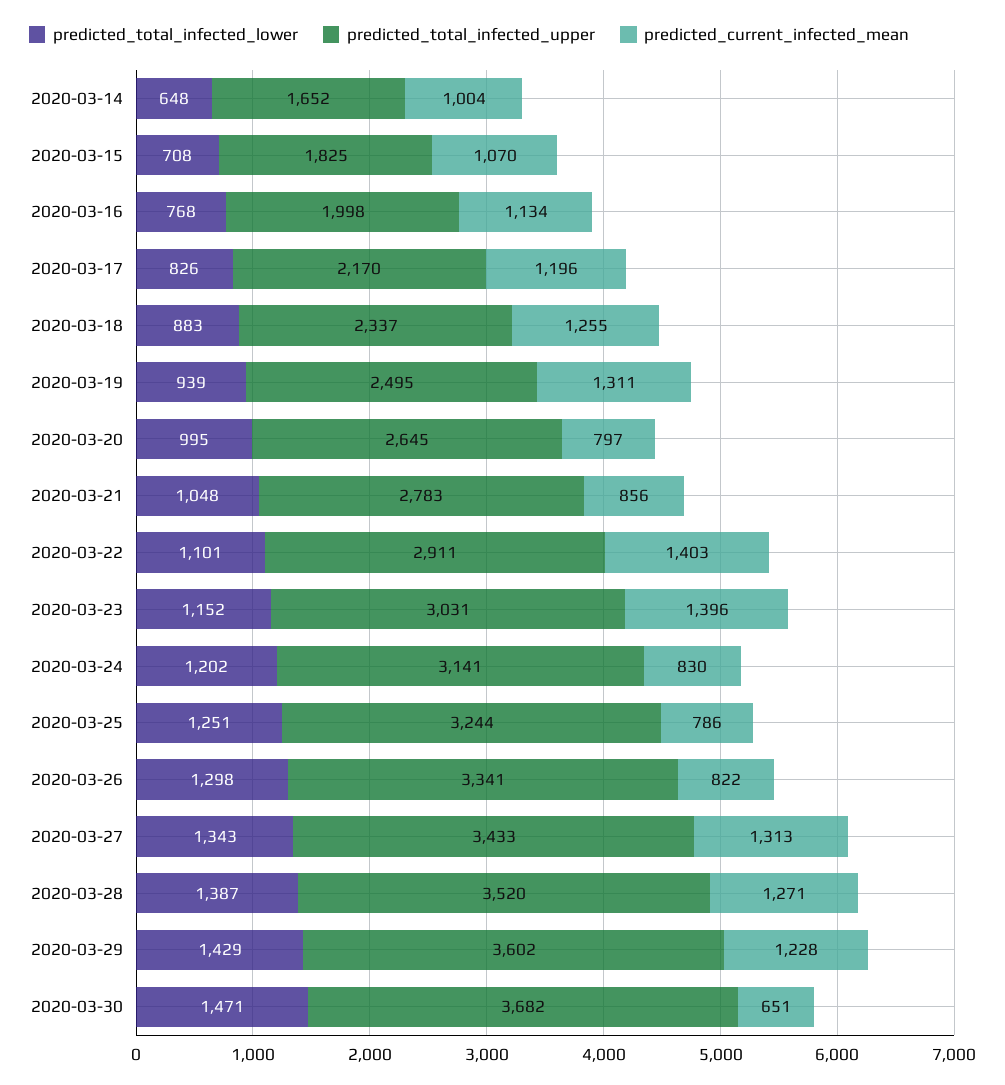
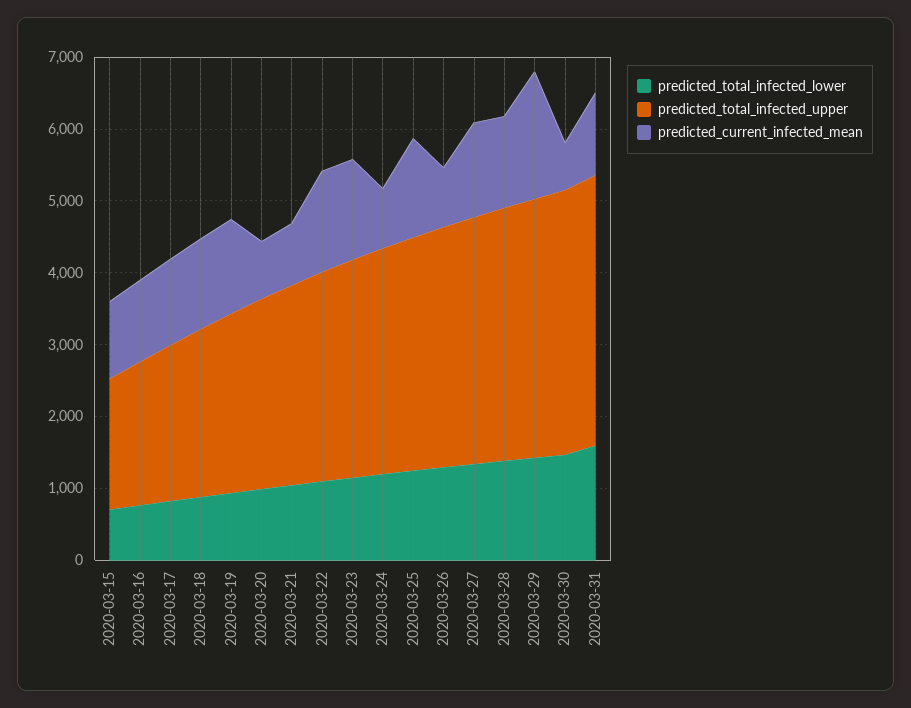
predicted_total_infected_lower, 2020-03-14: 648 -> none
predicted_total_infected_upper, 2020-03-14: 1652 -> none
predicted_current_infected_mean, 2020-03-14: 1004 -> none
predicted_current_infected_mean, 2020-03-25: 786 -> 1400
predicted_current_infected_mean, 2020-03-29: 1228 -> 1800
predicted_total_infected_lower, 2020-03-31: none -> 1600
predicted_total_infected_upper, 2020-03-31: none -> 3800
predicted_current_infected_mean, 2020-03-31: none -> 1200

